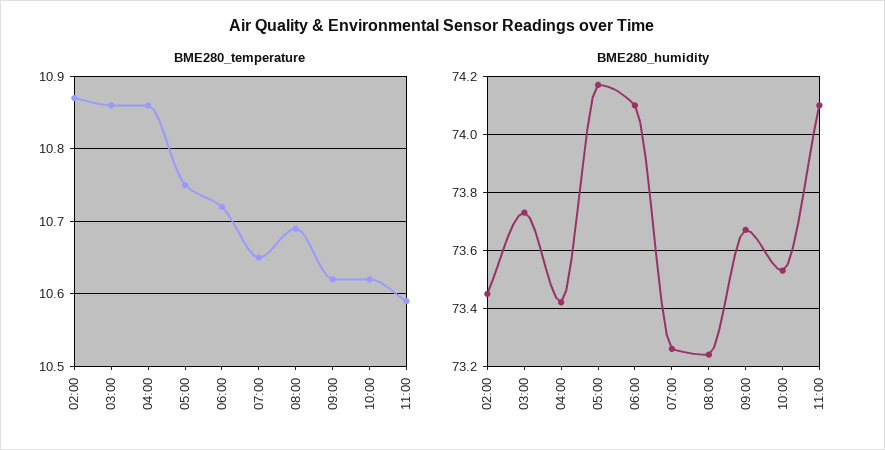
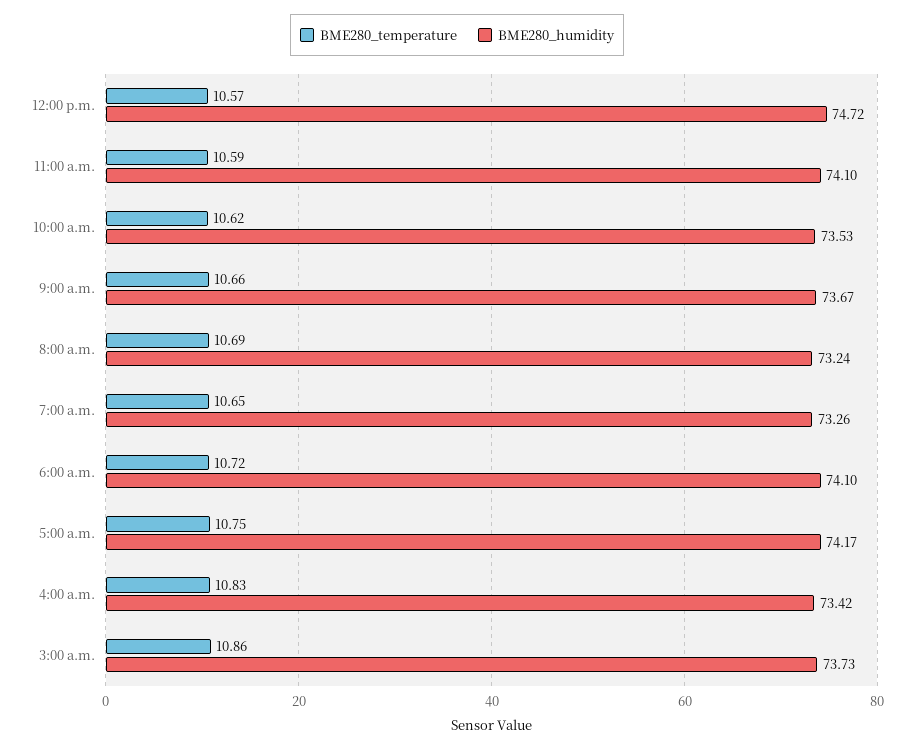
BME280_temperature, 02:00: 10.87 -> none
BME280_temperature, 04:00: 10.86 -> 10.83
BME280_temperature, 09:00: 10.62 -> 10.66
BME280_humidity, 02:00: 73.45 -> none
BME280_temperature, 12:00 p.m.: none -> 10.57
BME280_humidity, 12:00 p.m.: none -> 74.72

